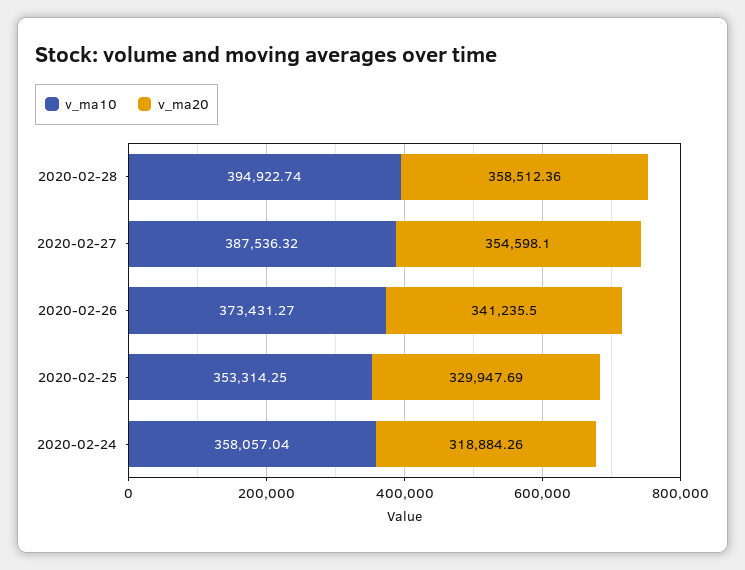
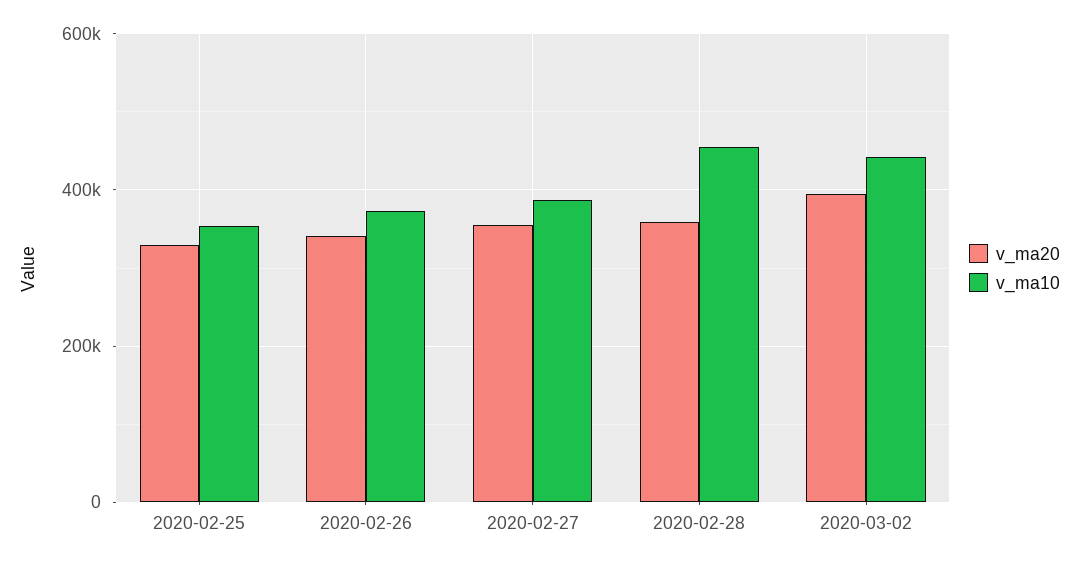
v_ma10, 2020-02-28: 394922.74 -> 460000
v_ma10, 2020-02-24: 358057.04 -> none
v_ma20, 2020-02-24: 318884.26 -> none
v_ma20, 2020-03-02: none -> 400000
v_ma10, 2020-03-02: none -> 440000

